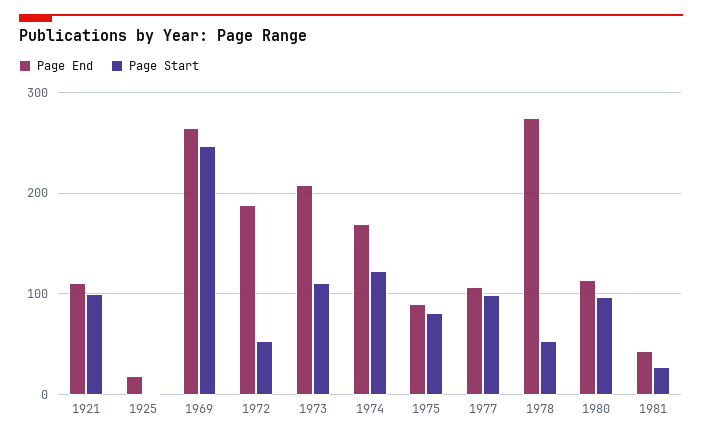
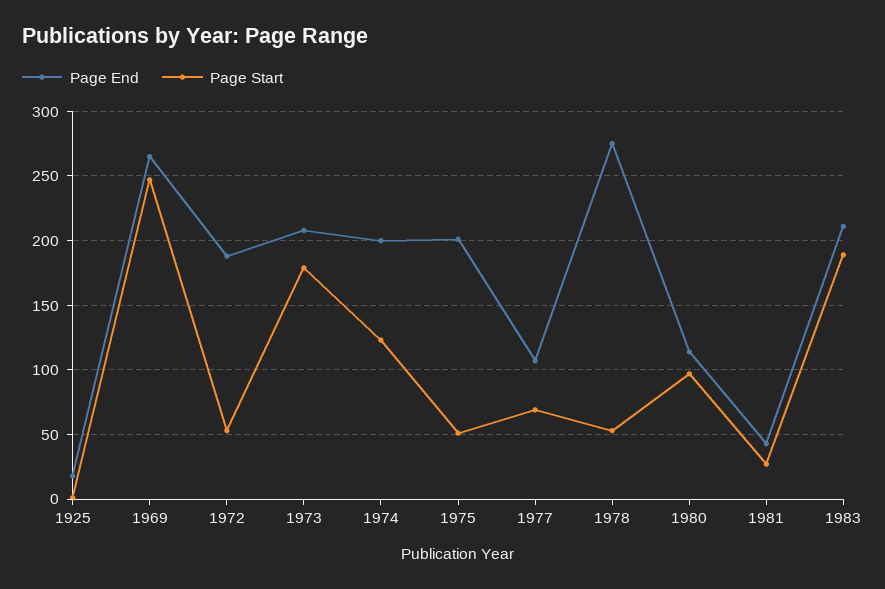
Page End, 1921: 110 -> none
Page Start, 1921: 100 -> none
Page Start, 1973: 110 -> 180
Page End, 1974: 170 -> 200
Page End, 1975: 90 -> 200
Page Start, 1975: 80 -> 50
Page Start, 1977: 100 -> 70
Page End, 1983: none -> 210
Page Start, 1983: none -> 190

